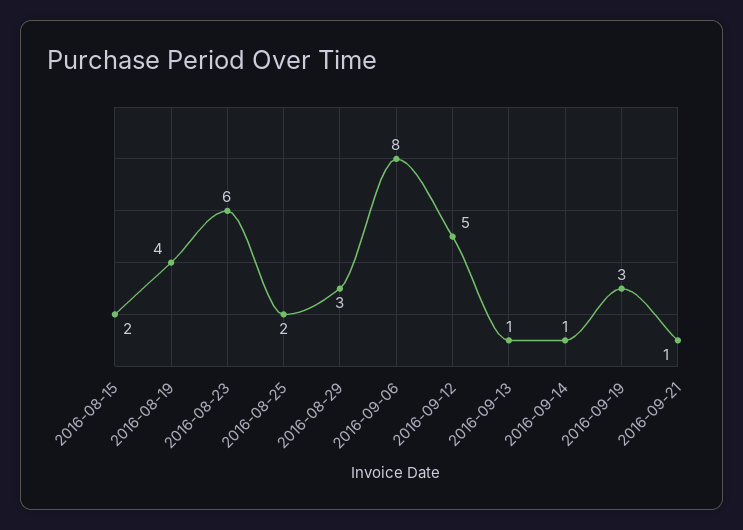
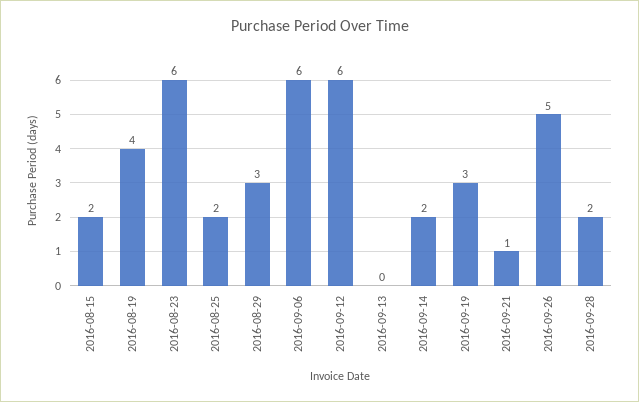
2016-09-06: 8 -> 6
2016-09-12: 5 -> 6
2016-09-13: 1 -> 0
2016-09-14: 1 -> 2
2016-09-26: none -> 5
2016-09-28: none -> 2

